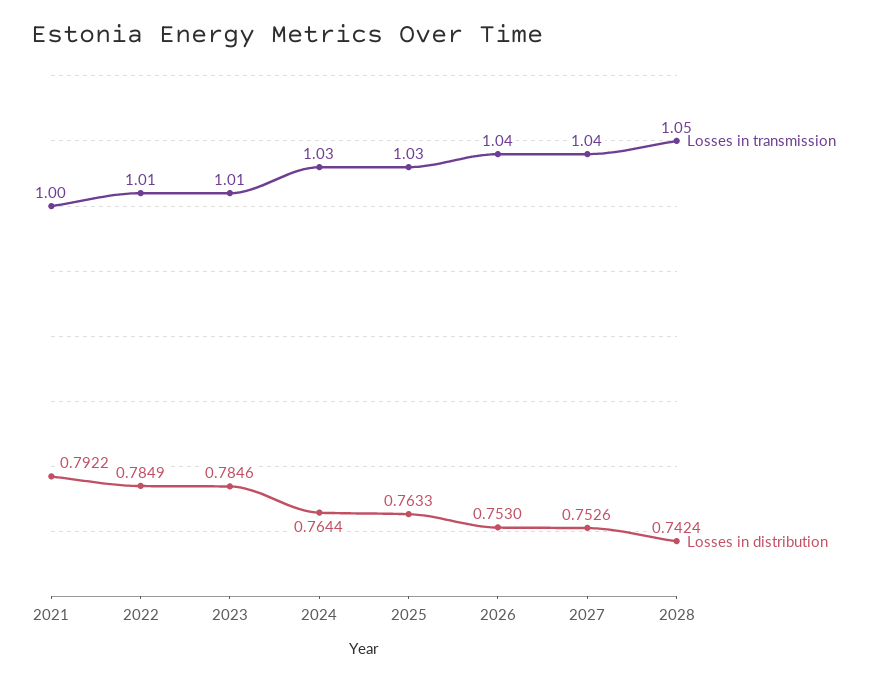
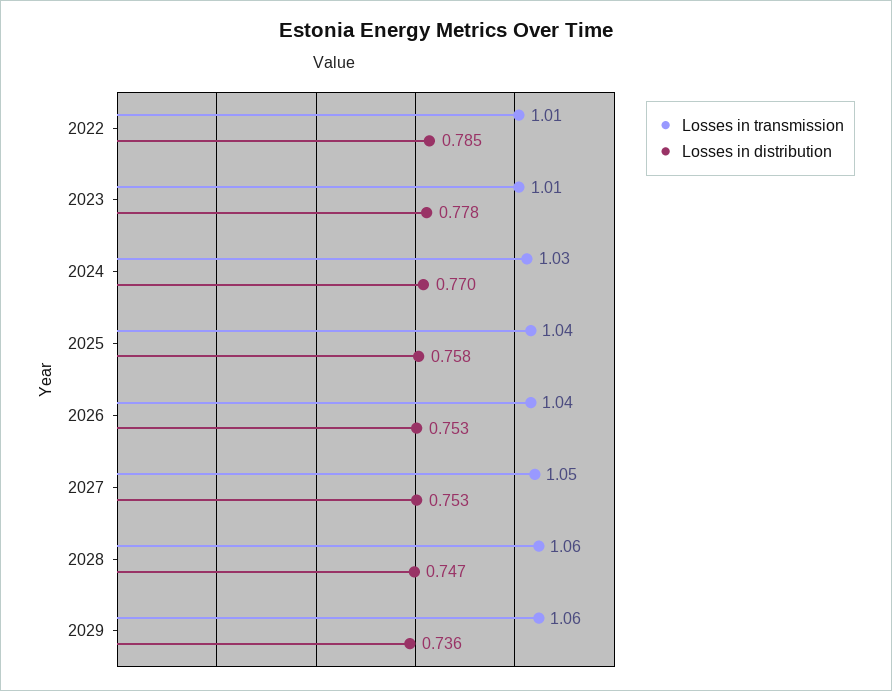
Losses in transmission, 2021: 1 -> none
Losses in distribution, 2021: 0.7922 -> none
Losses in distribution, 2023: 0.7846 -> 0.778
Losses in distribution, 2024: 0.7644 -> 0.77
Losses in transmission, 2025: 1.03 -> 1.04
Losses in distribution, 2025: 0.7633 -> 0.758
Losses in transmission, 2027: 1.04 -> 1.05
Losses in transmission, 2028: 1.05 -> 1.06
Losses in distribution, 2028: 0.7424 -> 0.747
Losses in transmission, 2029: none -> 1.06
Losses in distribution, 2029: none -> 0.736

